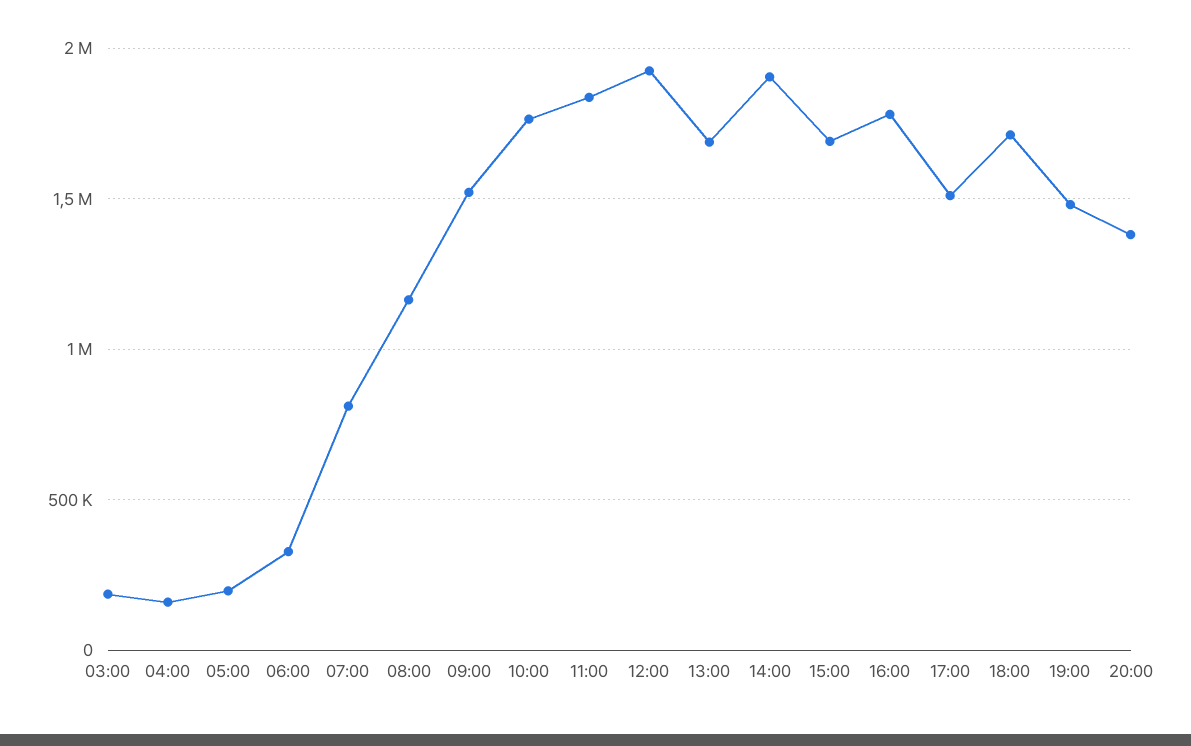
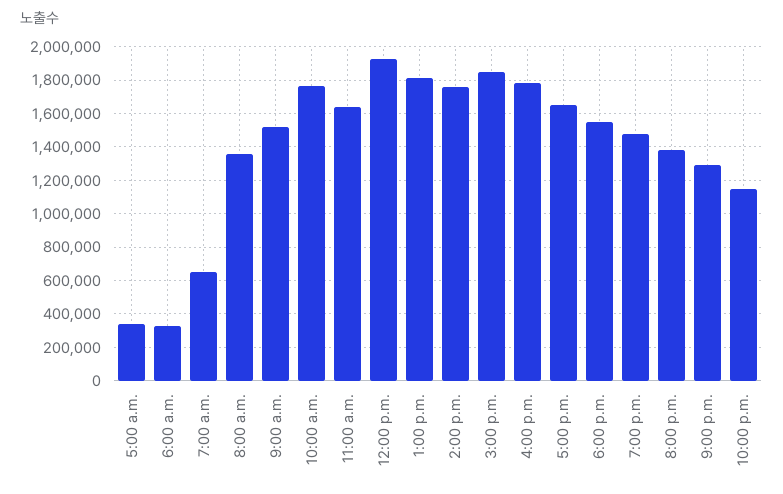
03:00: 200000 -> none
04:00: 150000 -> none
05:00: 200000 -> 350000
07:00: 800000 -> 650000
08:00: 1150000 -> 1350000
11:00: 1850000 -> 1650000
13:00: 1700000 -> 1800000
14:00: 1900000 -> 1750000
15:00: 1700000 -> 1850000
17:00: 1500000 -> 1650000
18:00: 1700000 -> 1550000
9:00 p.m.: none -> 1300000
10:00 p.m.: none -> 1150000

